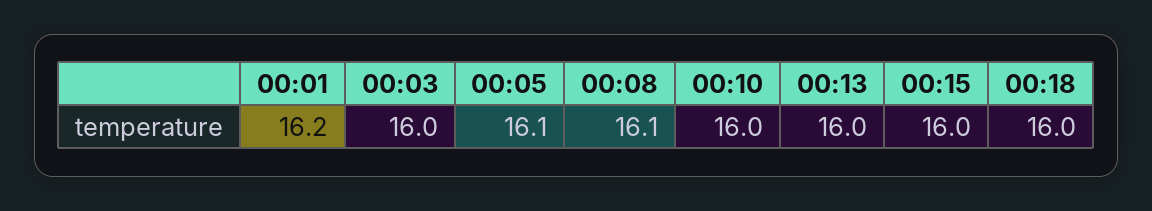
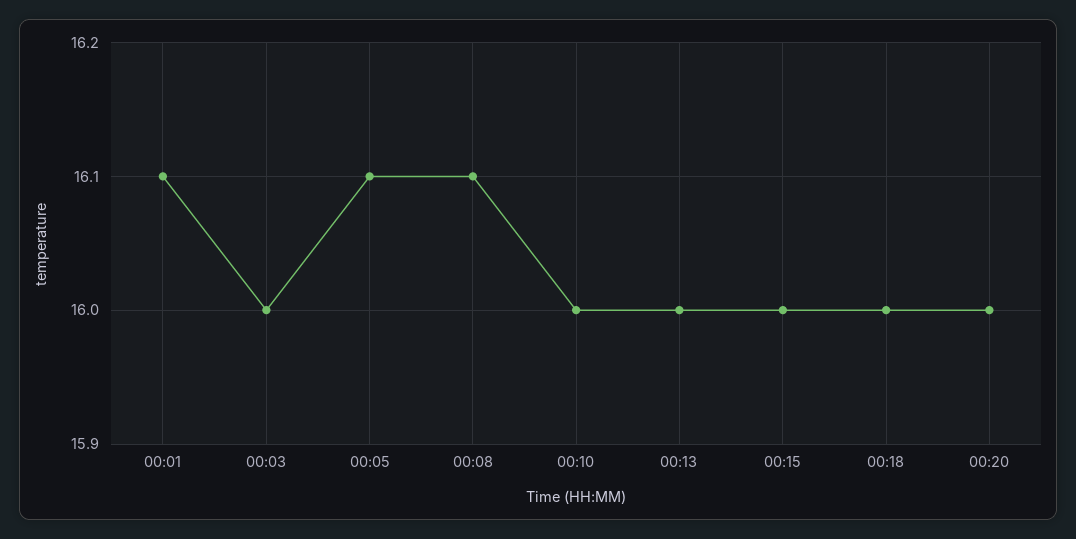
00:01: 16.2 -> 16.1
00:20: none -> 16

